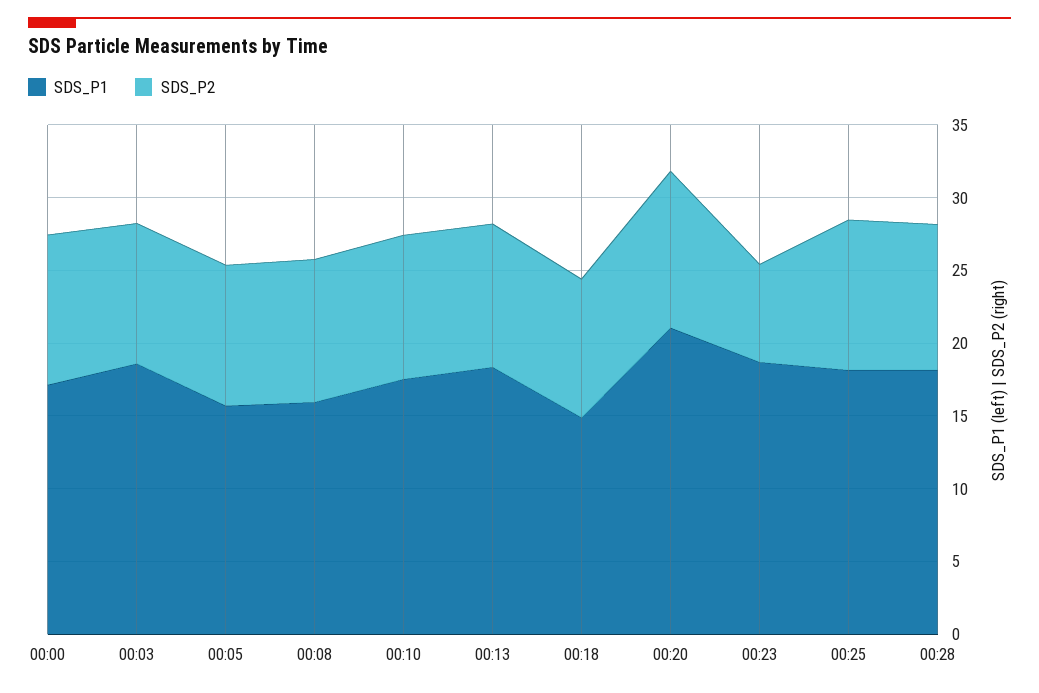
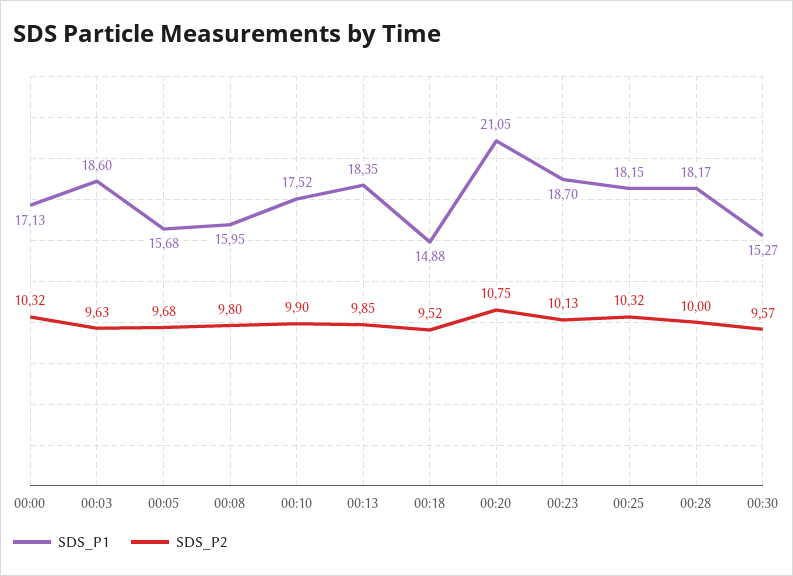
SDS_P2, 00:23: 7 -> 10.13
SDS_P1, 00:30: none -> 15.27
SDS_P2, 00:30: none -> 9.57

